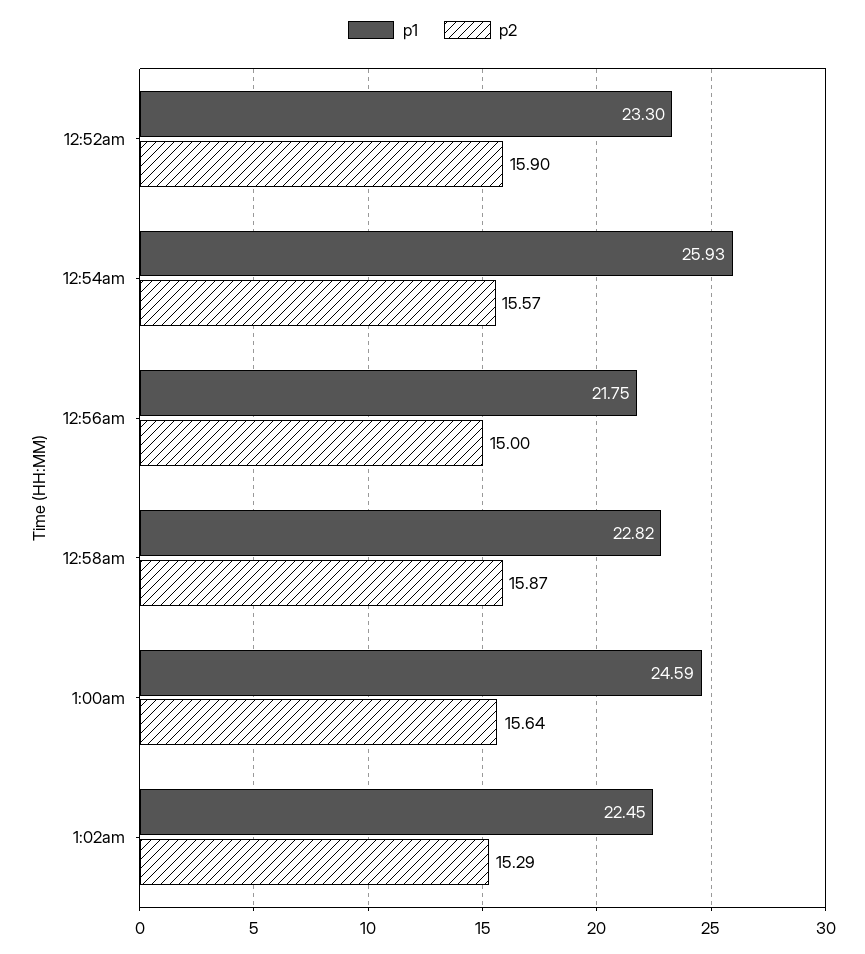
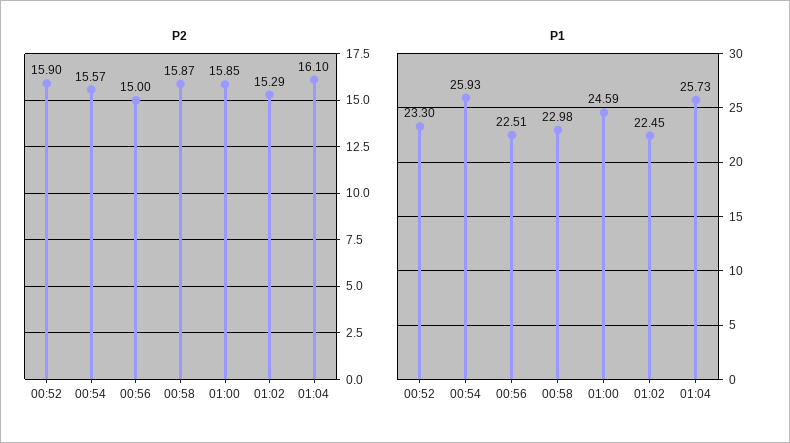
p1, 12:56am: 21.75 -> 22.51
p1, 12:58am: 22.82 -> 22.98
p2, 1:00am: 15.64 -> 15.85
p2, 01:04: none -> 16.1
p1, 01:04: none -> 25.73

